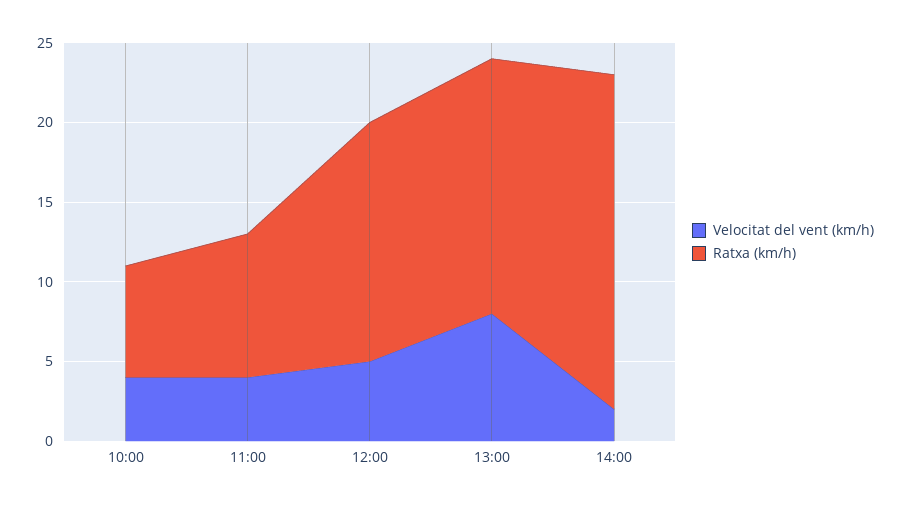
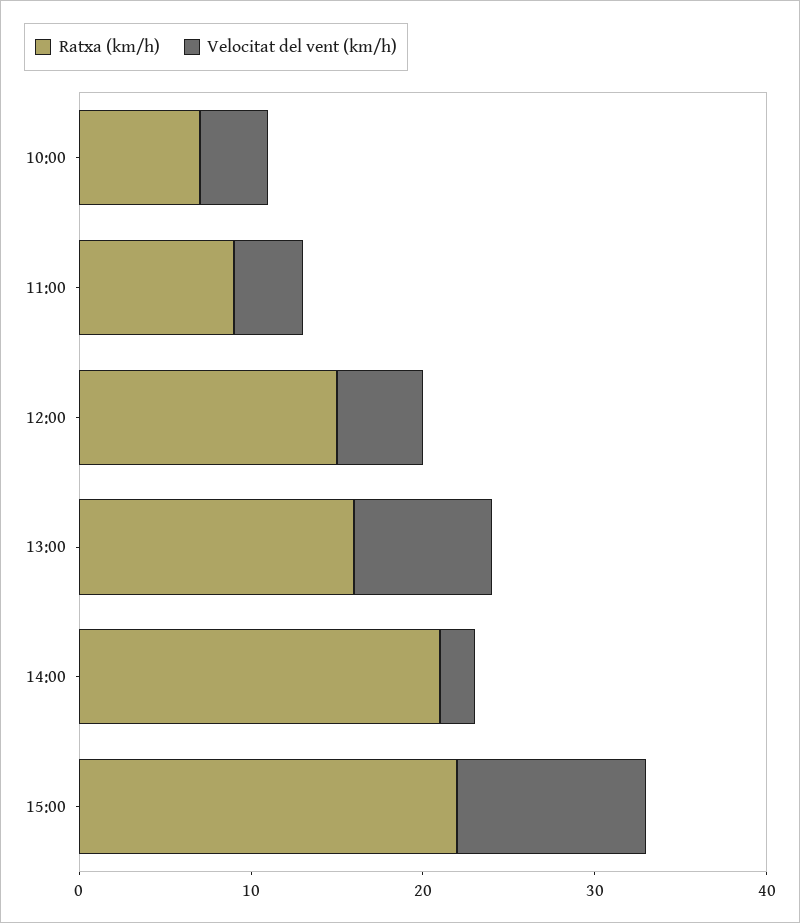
Ratxa (km/h), 15:00: none -> 22
Velocitat del vent (km/h), 15:00: none -> 11

